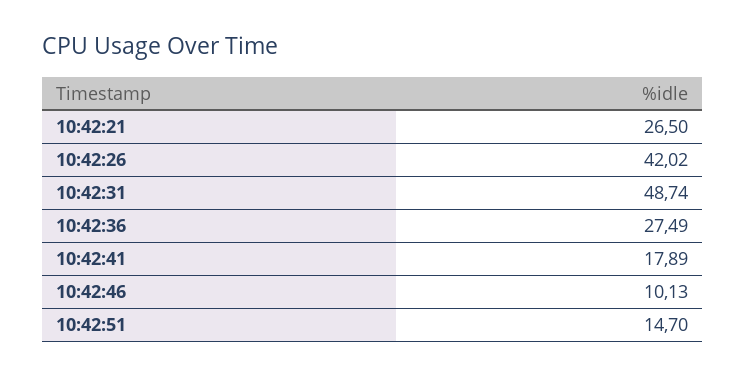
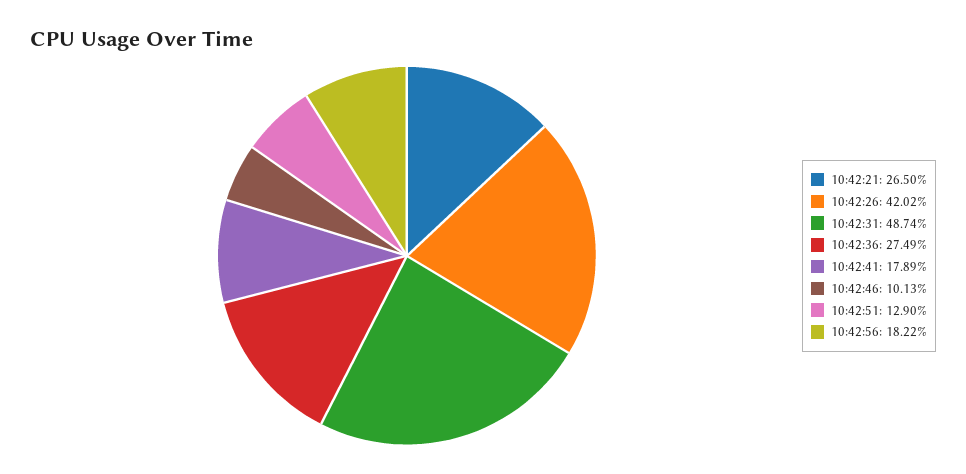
10:42:51: 14.7 -> 12.9
10:42:56: none -> 18.22

